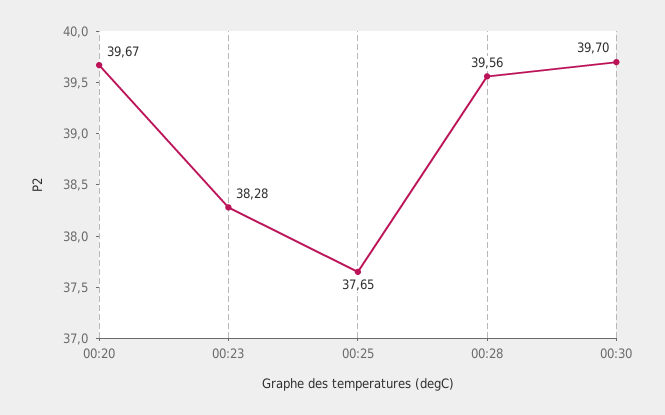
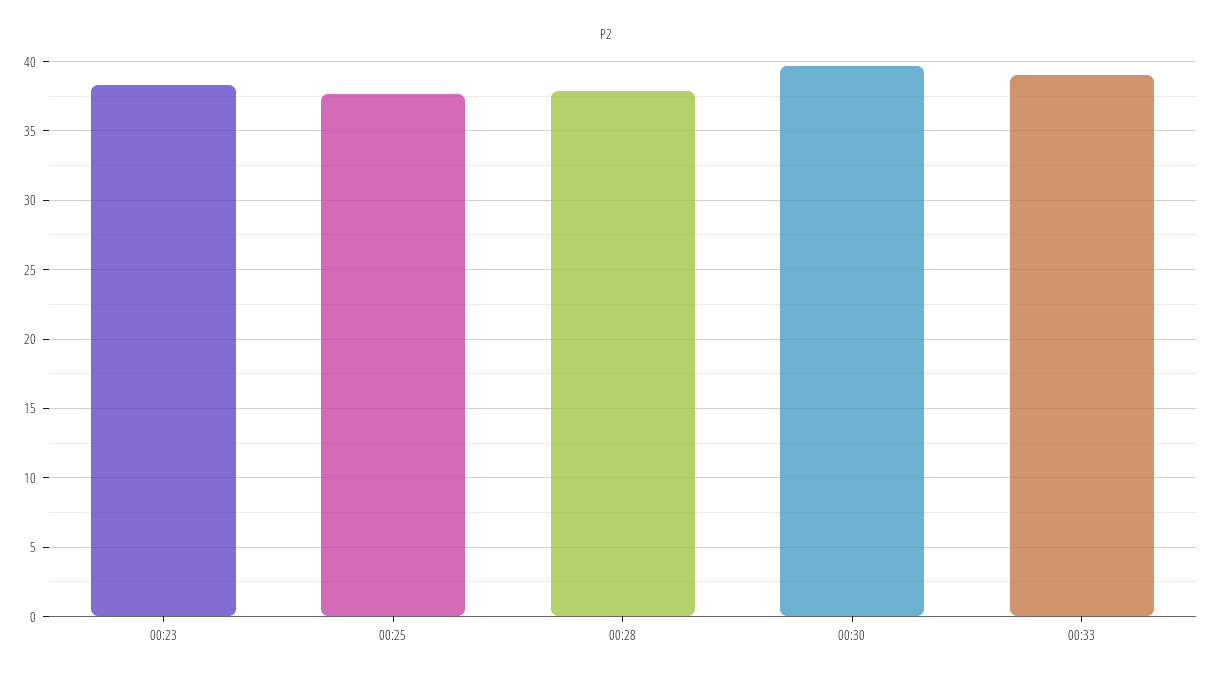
00:20: 39.67 -> none
00:28: 39.56 -> 38
00:33: none -> 39

